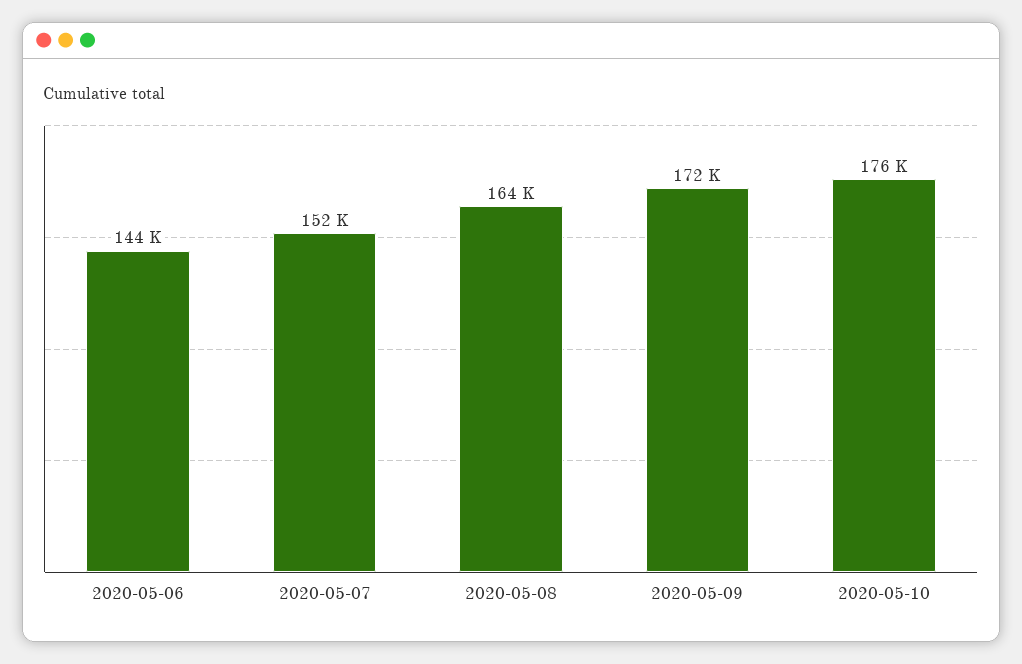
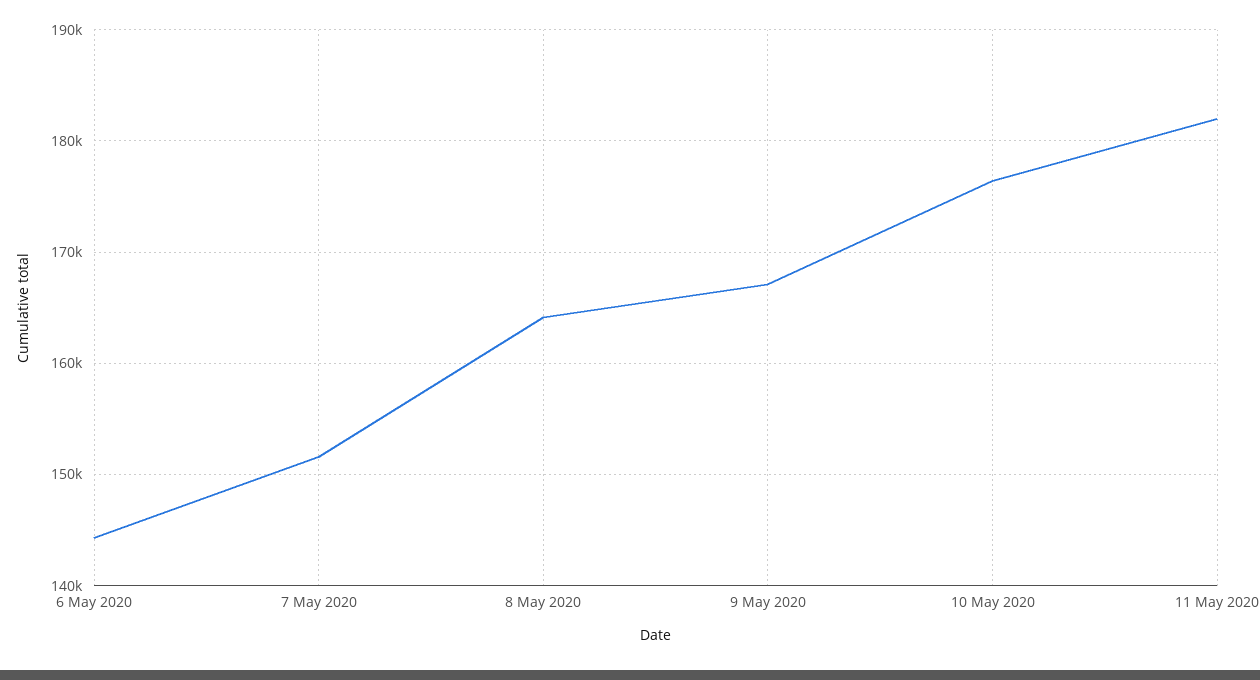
2020-05-09: 172000 -> 167000
11 May 2020: none -> 182000

